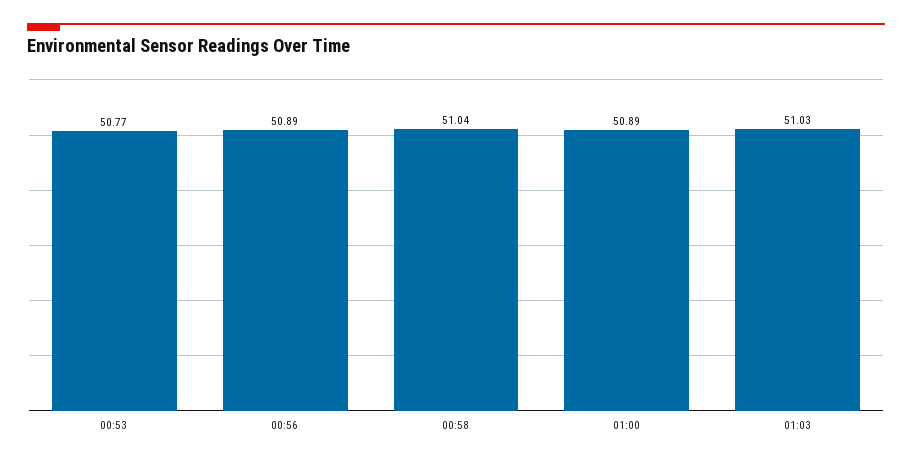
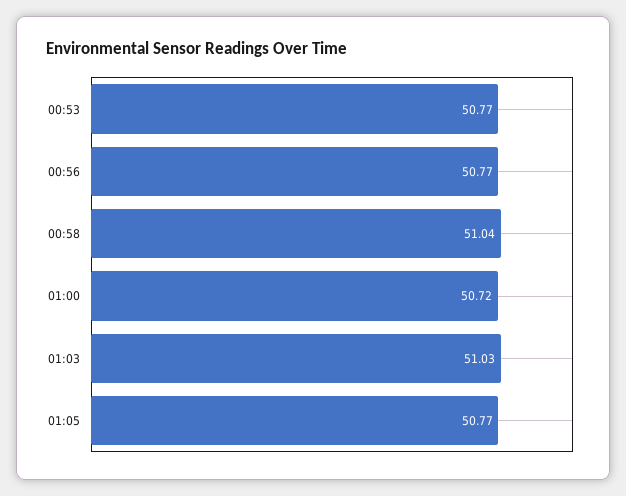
00:56: 50.89 -> 50.77
01:00: 50.89 -> 50.72
01:05: none -> 50.77

